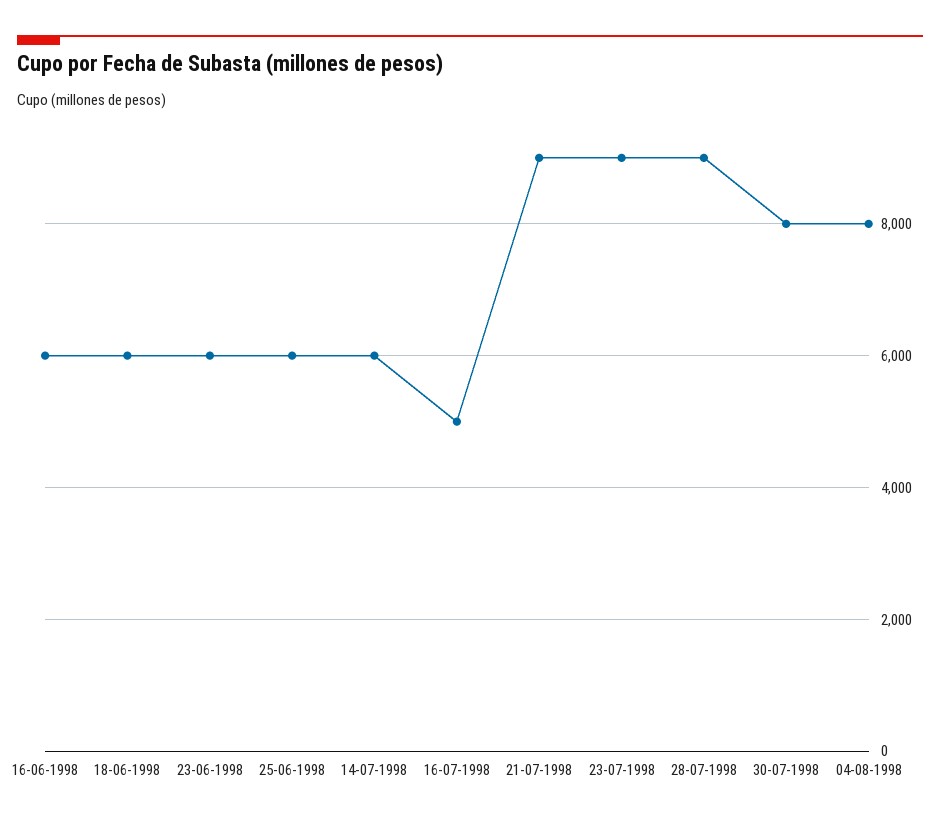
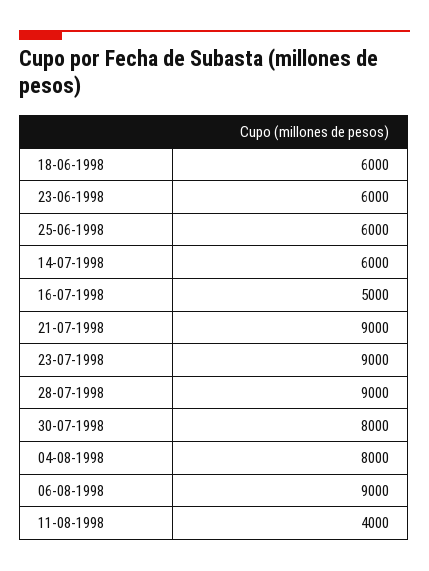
16-06-1998: 6000 -> none
06-08-1998: none -> 9000
11-08-1998: none -> 4000

